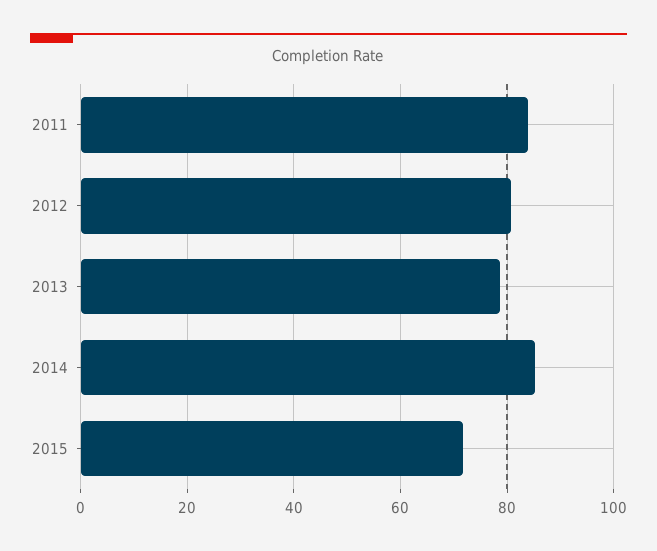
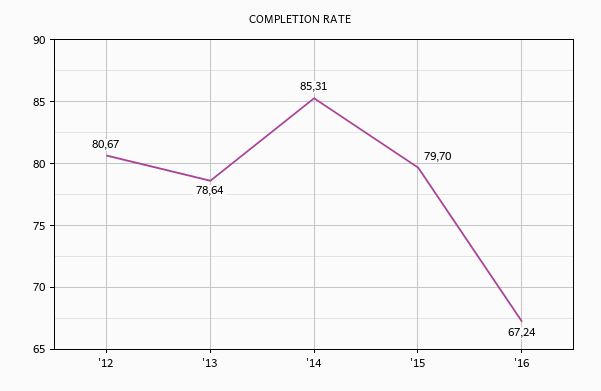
2011: 84 -> none
2015: 72 -> 79.7
'16: none -> 67.24

